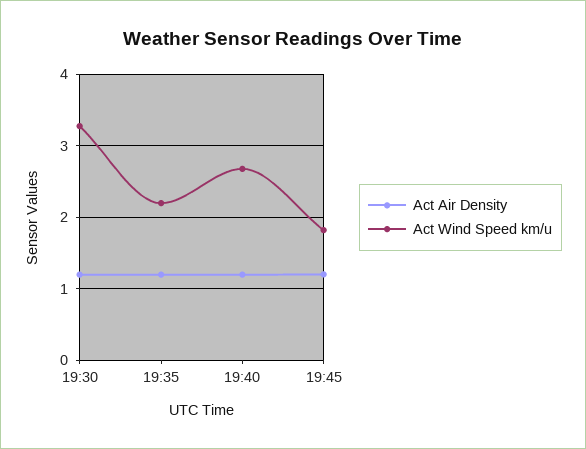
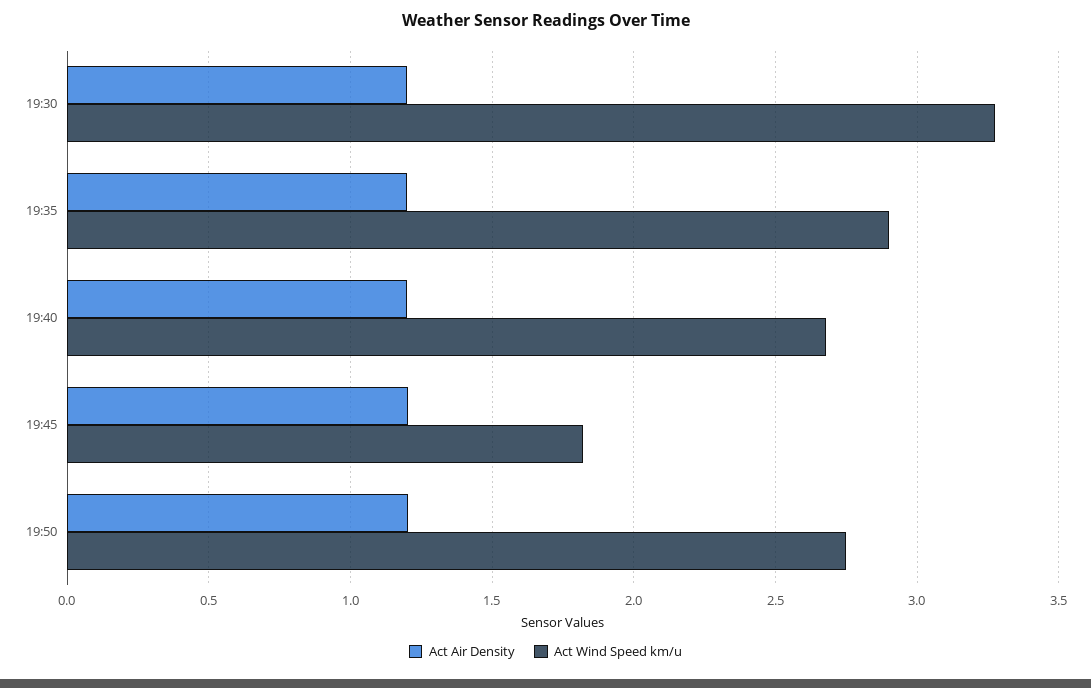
Act Wind Speed km/u, 19:35: 2.2 -> 2.9
Act Air Density, 19:50: none -> 1.2
Act Wind Speed km/u, 19:50: none -> 2.75

